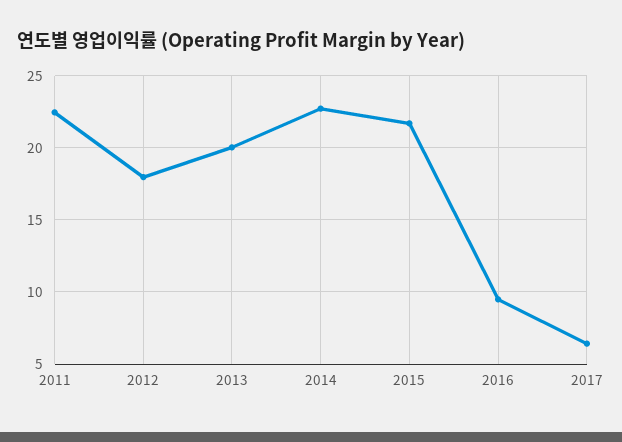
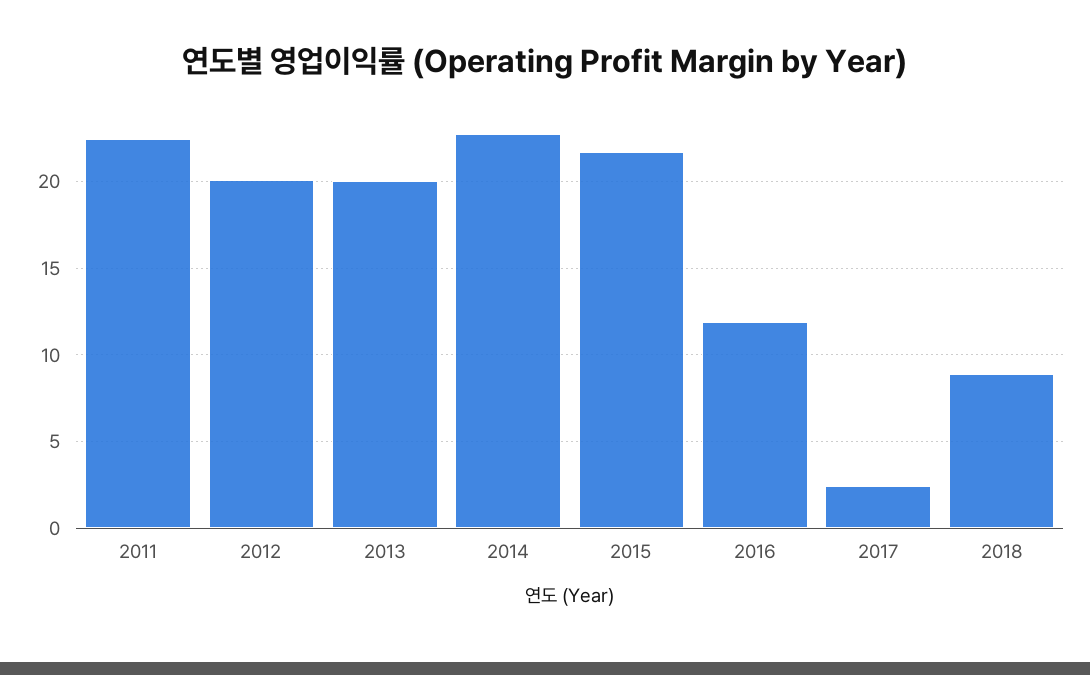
2012: 18 -> 20
2016: 9.5 -> 12
2017: 6.5 -> 2.5
2018: none -> 9

